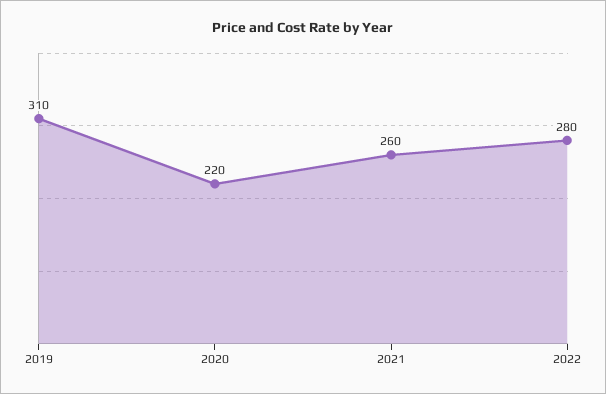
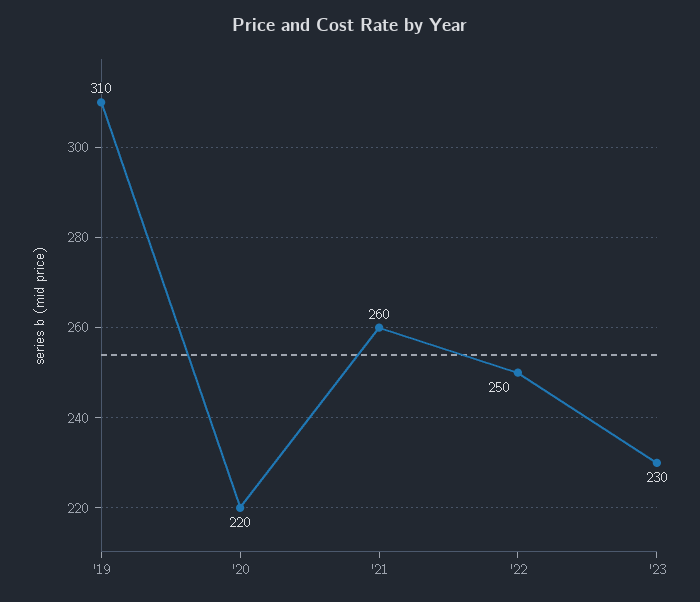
2022: 280 -> 250
'23: none -> 230

